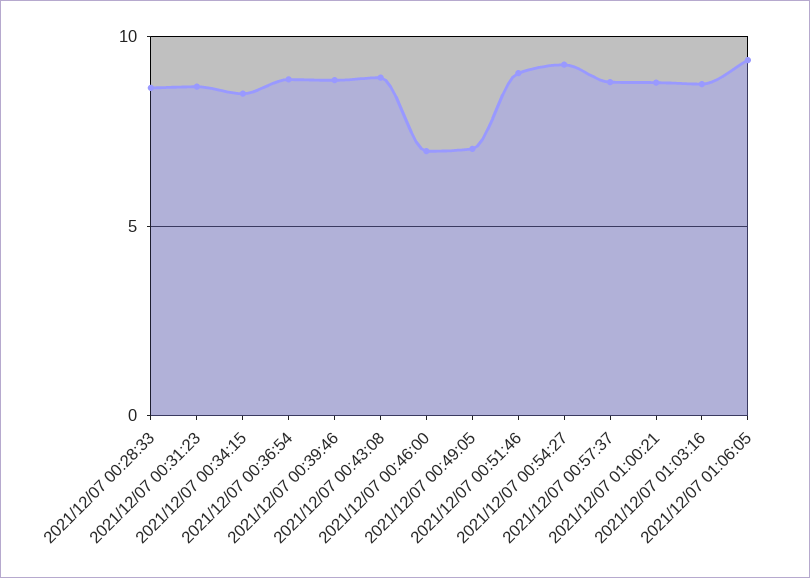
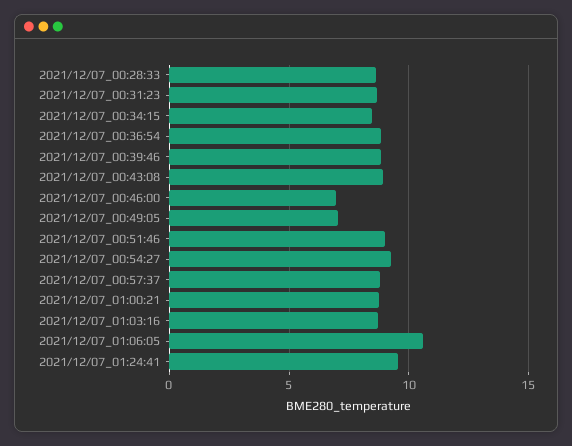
2021/12/07 01:06:05: 9.5 -> 10.5
2021/12/07_01:24:41: none -> 9.5

